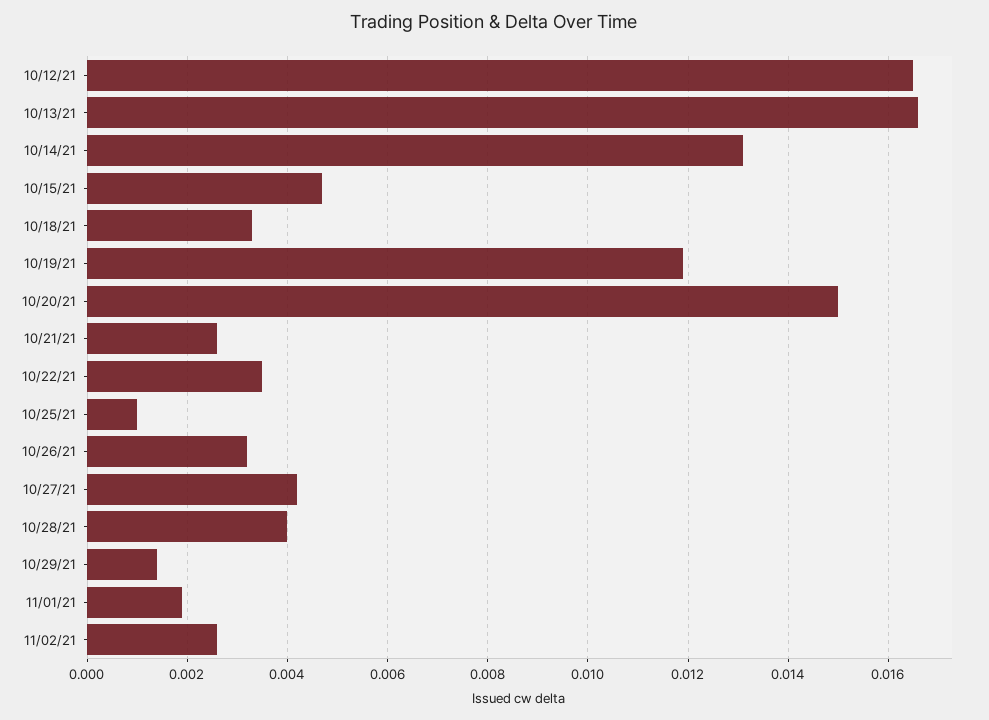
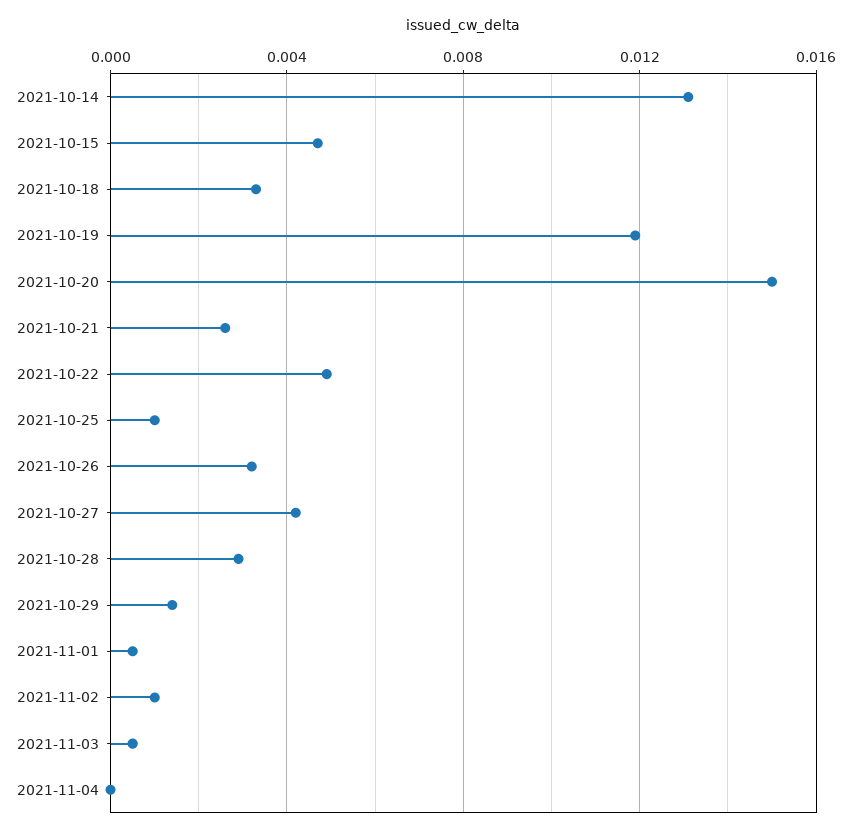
10/12/21: 0.0165 -> none
10/13/21: 0.0165 -> none
10/22/21: 0.0035 -> 0.005
10/28/21: 0.004 -> 0.003
11/01/21: 0.002 -> 0.0005
11/02/21: 0.0025 -> 0.001
2021-11-03: none -> 0.0005
2021-11-04: none -> 0

